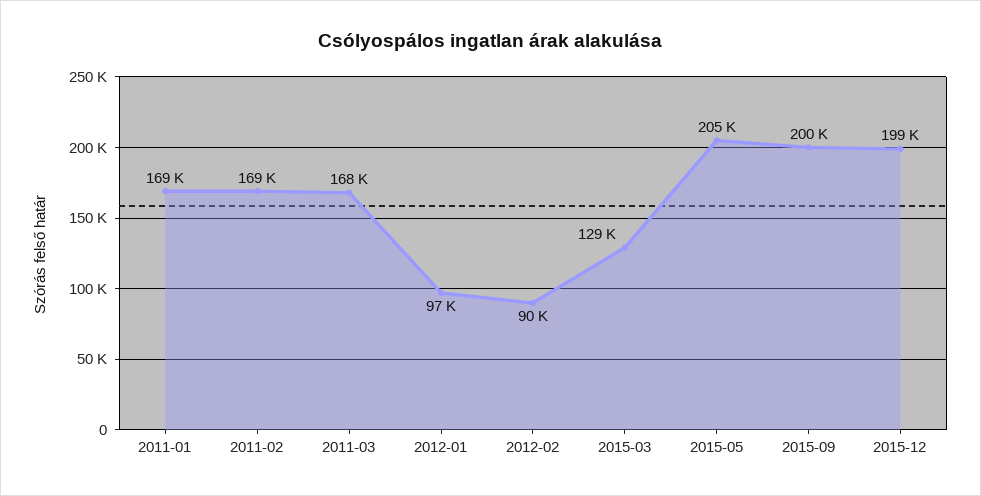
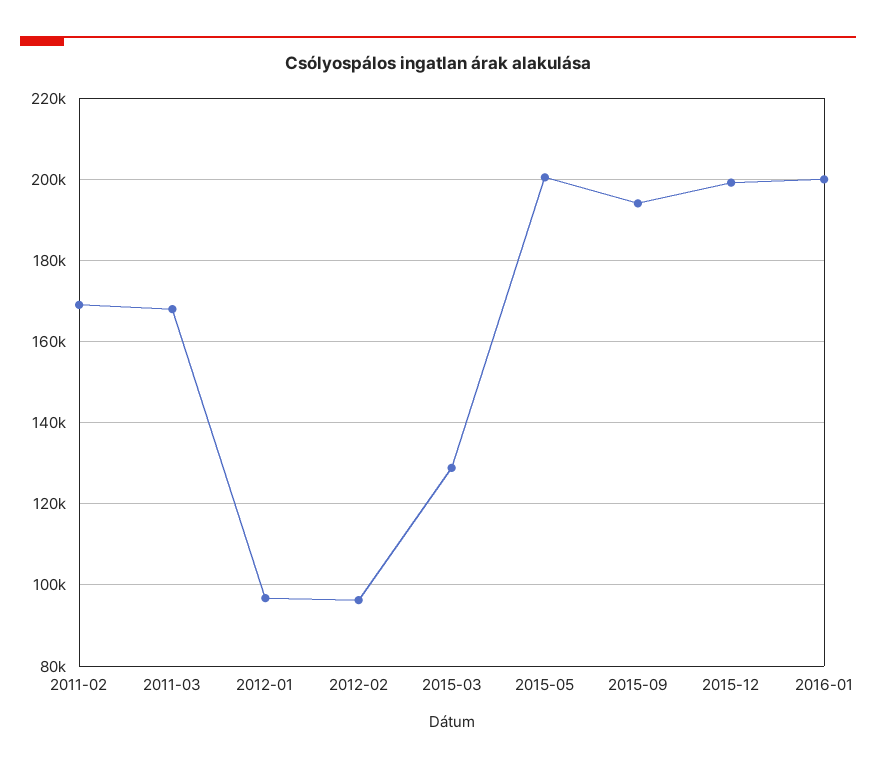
2011-01: 169000 -> none
2012-02: 90000 -> 96000
2015-05: 205000 -> 200000
2015-09: 200000 -> 194000
2016-01: none -> 200000

